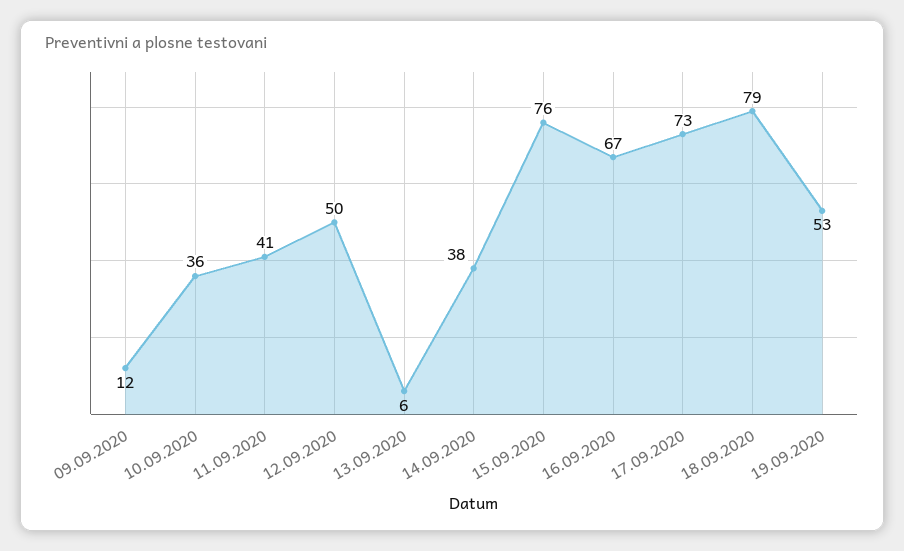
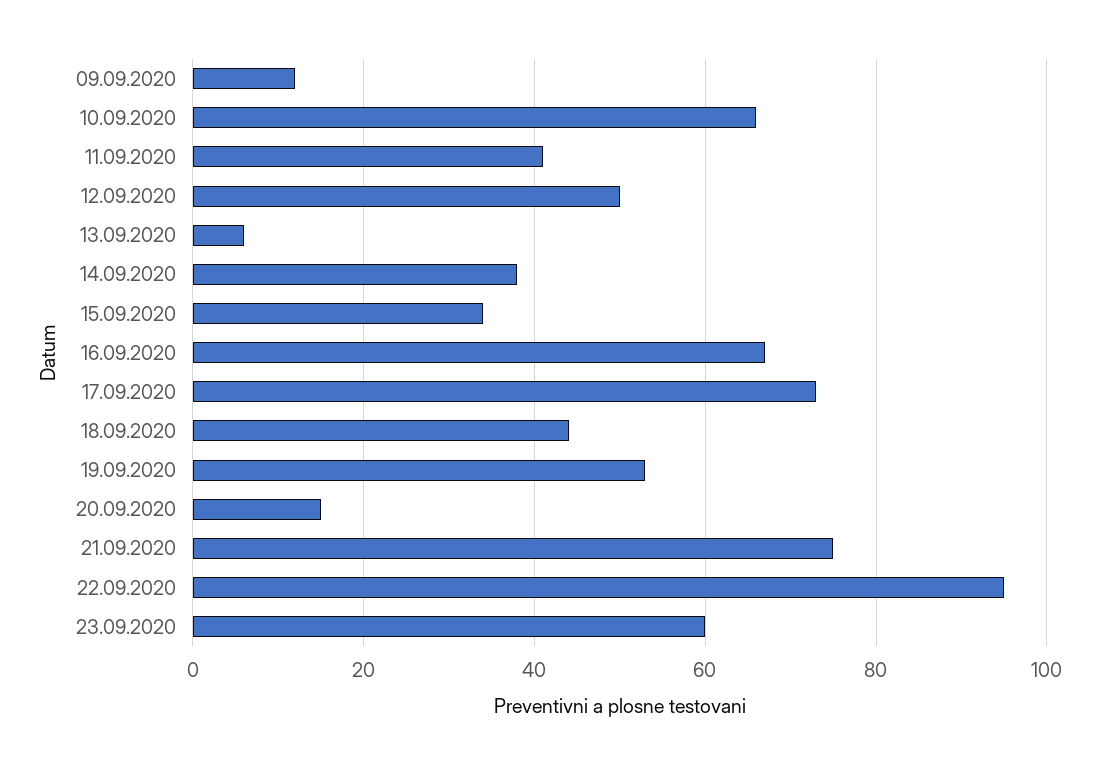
10.09.2020: 36 -> 65
15.09.2020: 76 -> 35
18.09.2020: 79 -> 45
20.09.2020: none -> 15
21.09.2020: none -> 75
22.09.2020: none -> 95
23.09.2020: none -> 60

